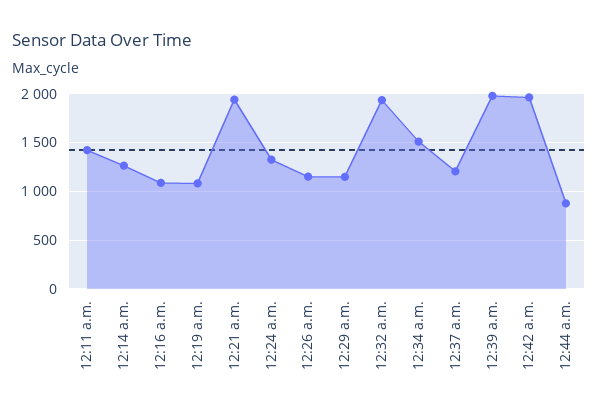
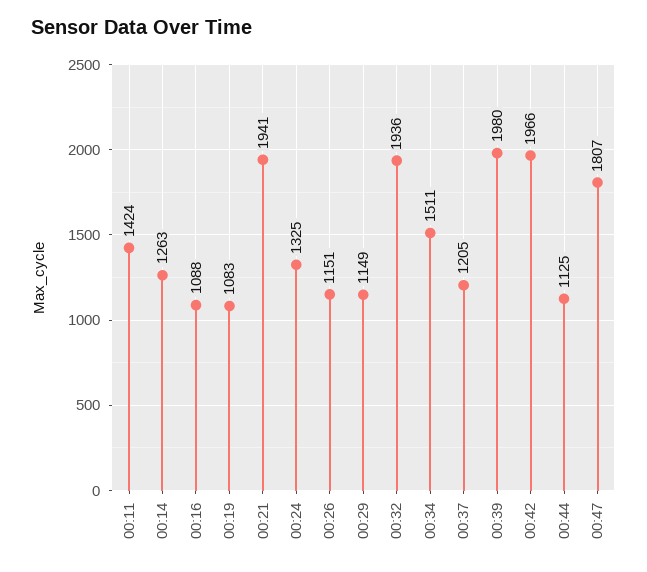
12:44 a.m.: 900 -> 1125
00:47: none -> 1807

